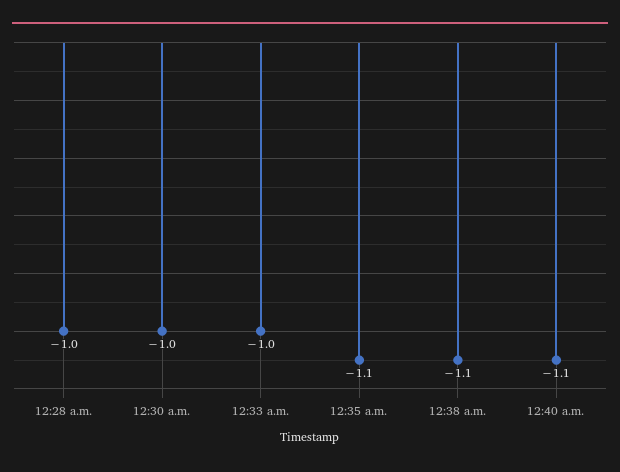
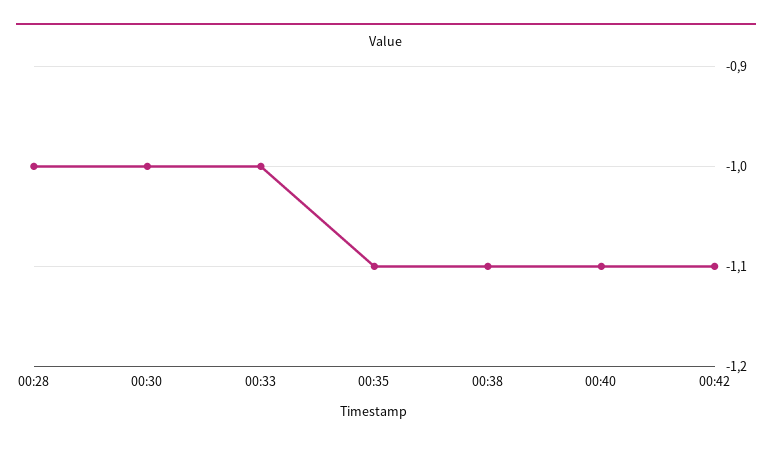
00:42: none -> -1.1

